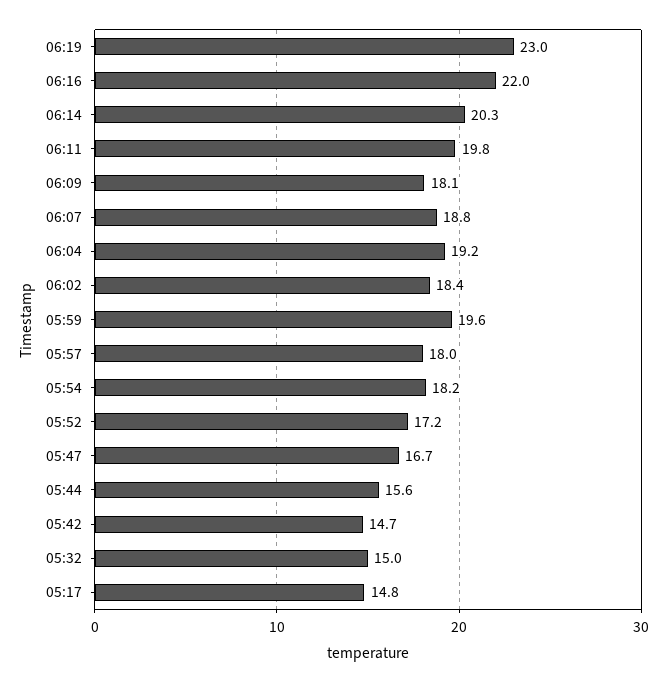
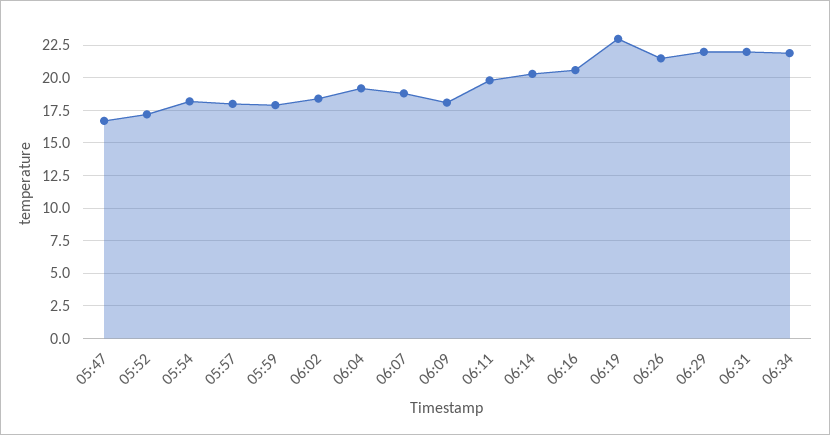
06:16: 22 -> 20.5
05:59: 19.6 -> 18
05:44: 15.6 -> none
05:42: 14.7 -> none
05:32: 15 -> none
05:17: 14.8 -> none
06:26: none -> 21.5
06:29: none -> 22
06:31: none -> 22
06:34: none -> 22

